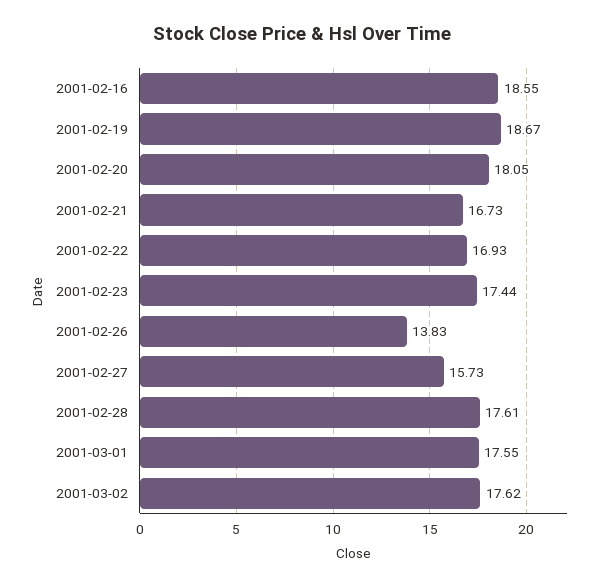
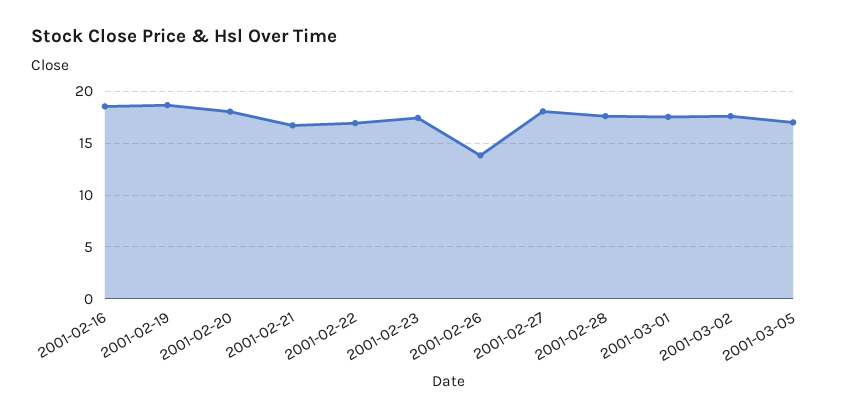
2001-02-27: 15.73 -> 18
2001-03-05: none -> 17

